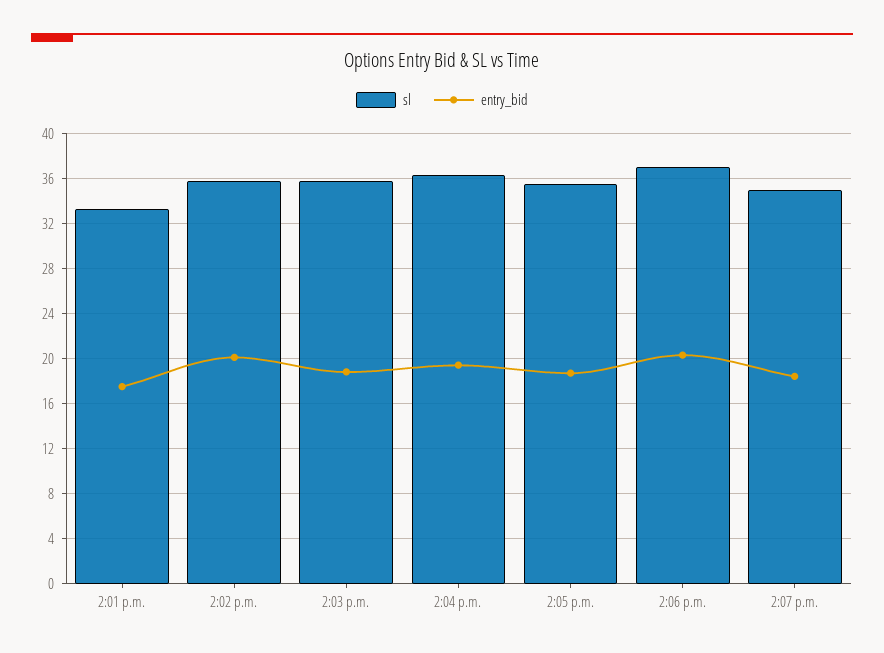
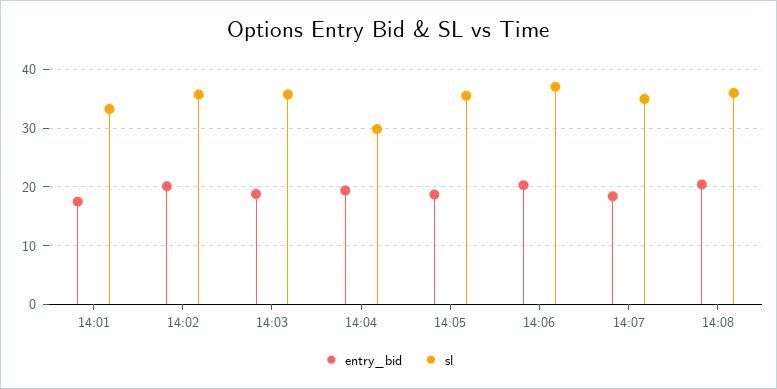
sl, 2:04 p.m.: 36 -> 30
entry_bid, 14:08: none -> 20
sl, 14:08: none -> 36

